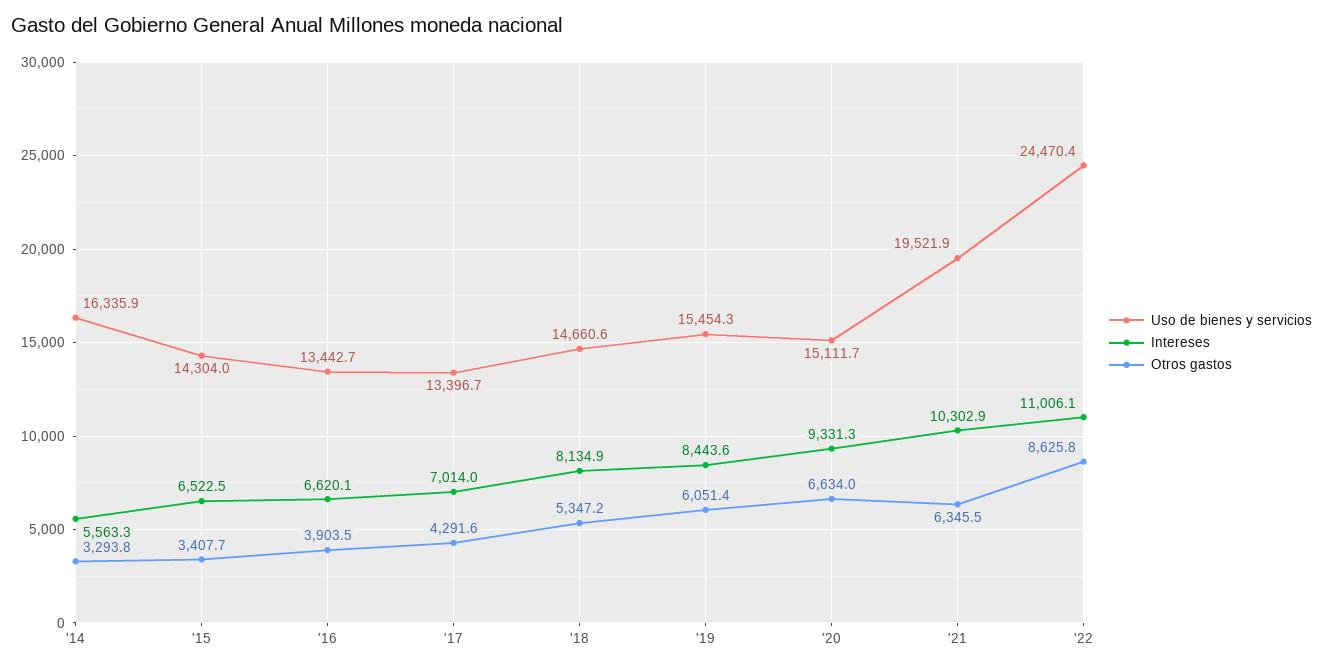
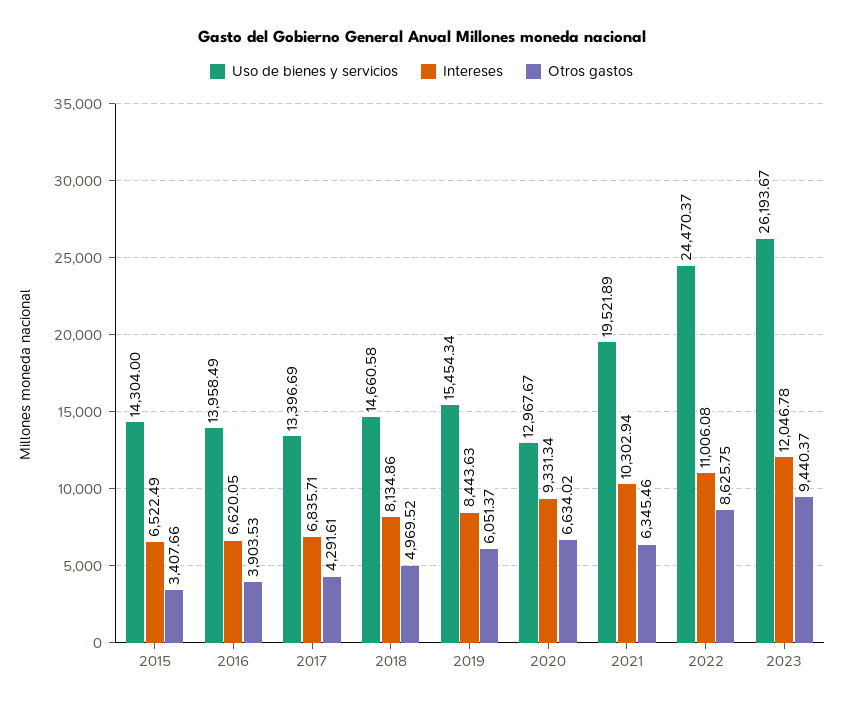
Uso de bienes y servicios, '14: 16335.9 -> none
Intereses, '14: 5563.3 -> none
Otros gastos, '14: 3293.8 -> none
Uso de bienes y servicios, '16: 13442.7 -> 13958.49
Intereses, '17: 7014 -> 6835.71
Otros gastos, '18: 5347.2 -> 4969.52
Uso de bienes y servicios, '20: 15111.7 -> 12967.67
Uso de bienes y servicios, 2023: none -> 26193.67
Intereses, 2023: none -> 12046.78
Otros gastos, 2023: none -> 9440.37

